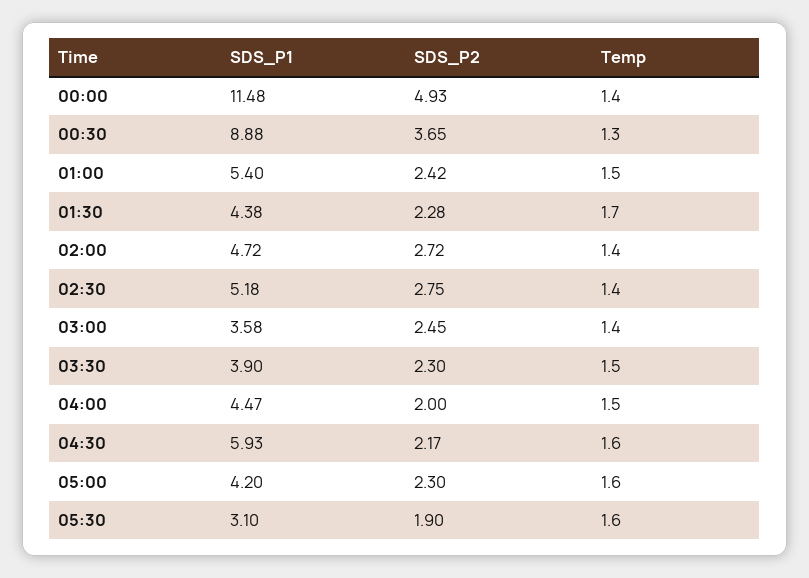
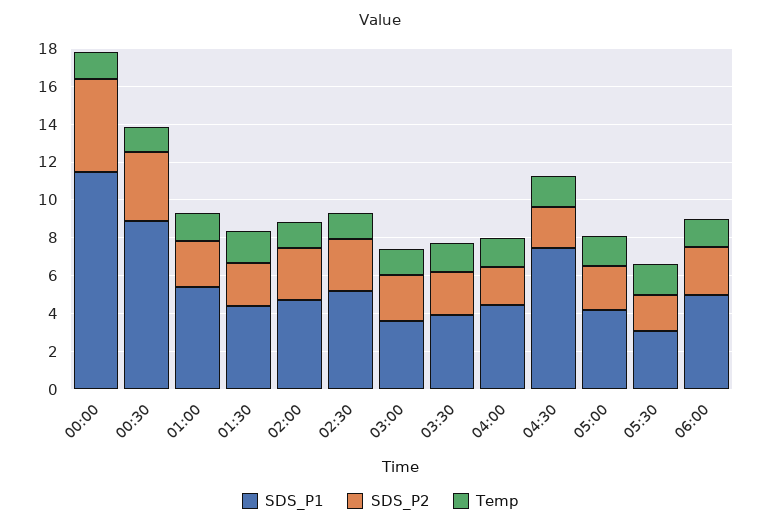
SDS_P1, 04:30: 5.93 -> 7.5
SDS_P1, 06:00: none -> 5
SDS_P2, 06:00: none -> 2.5
Temp, 06:00: none -> 1.5

